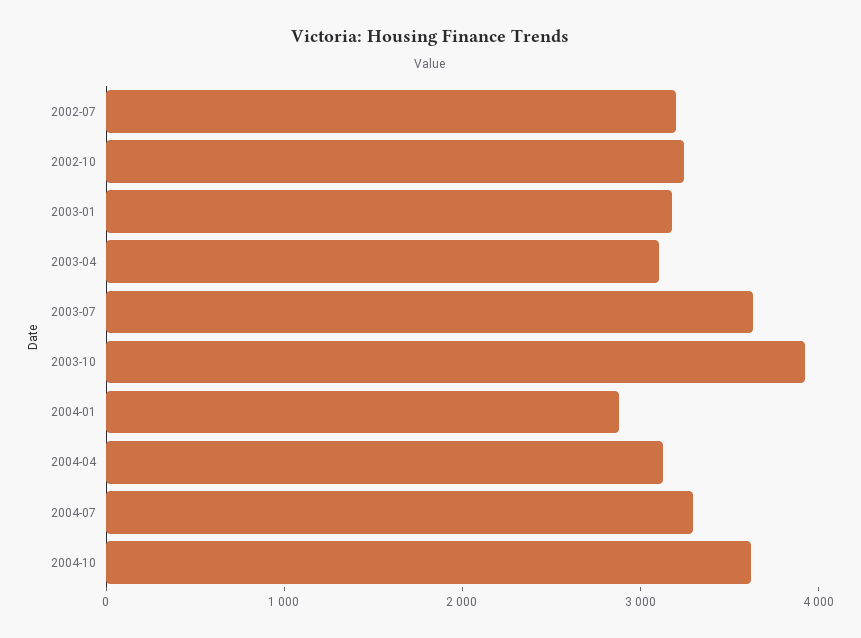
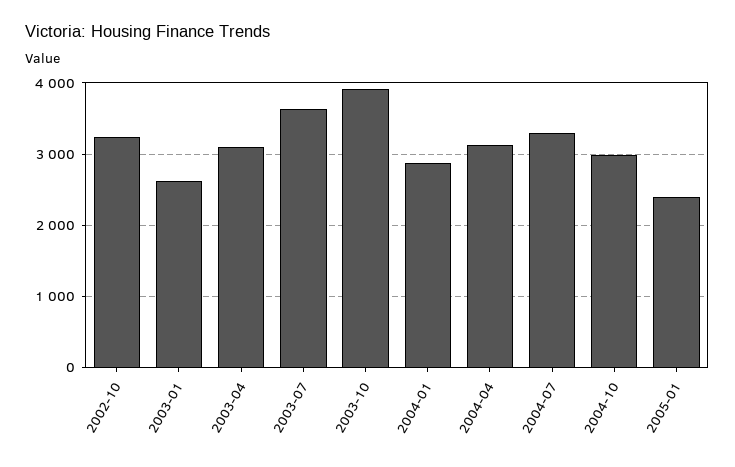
2002-07: 3200 -> none
2003-01: 3200 -> 2600
2004-10: 3600 -> 3000
2005-01: none -> 2400

